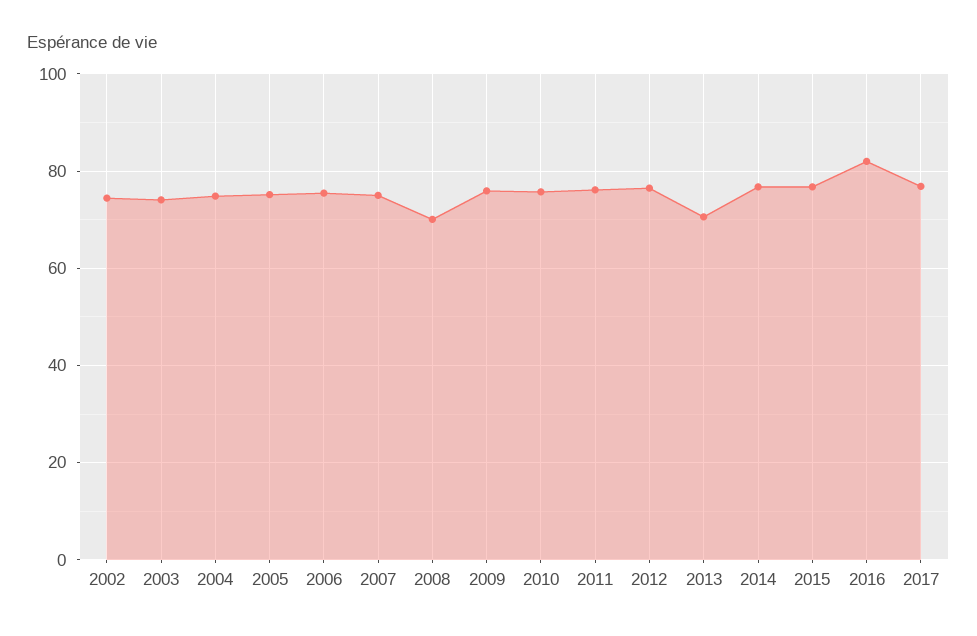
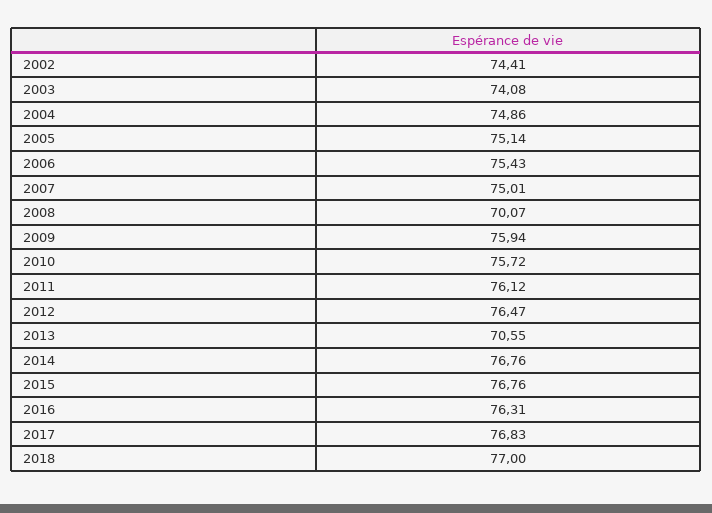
2016: 82 -> 76.31
2018: none -> 77

